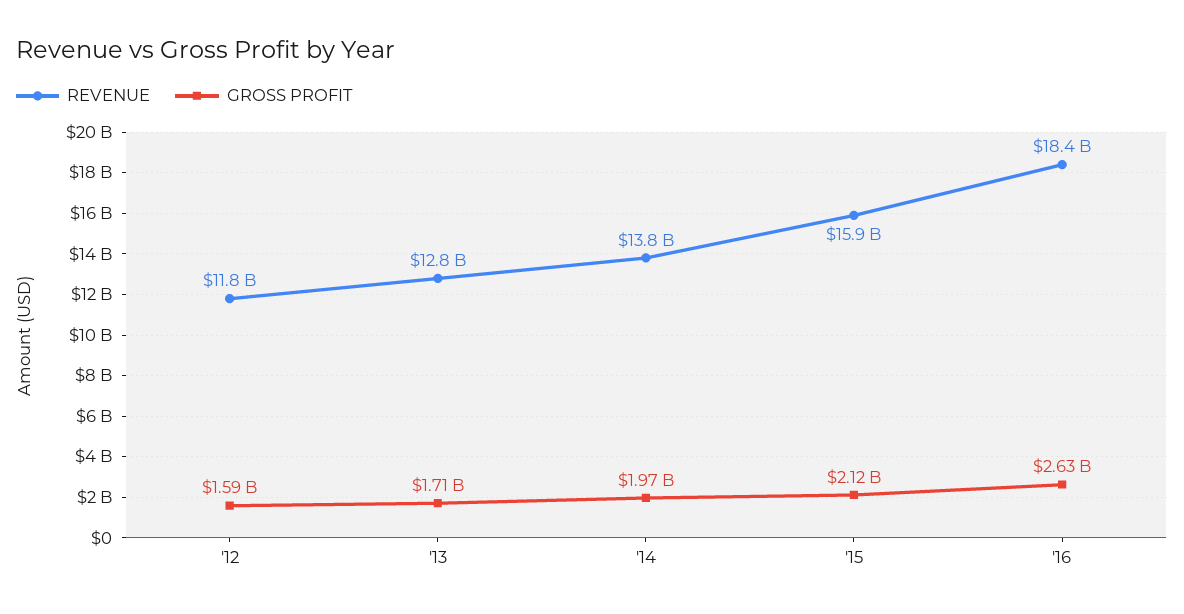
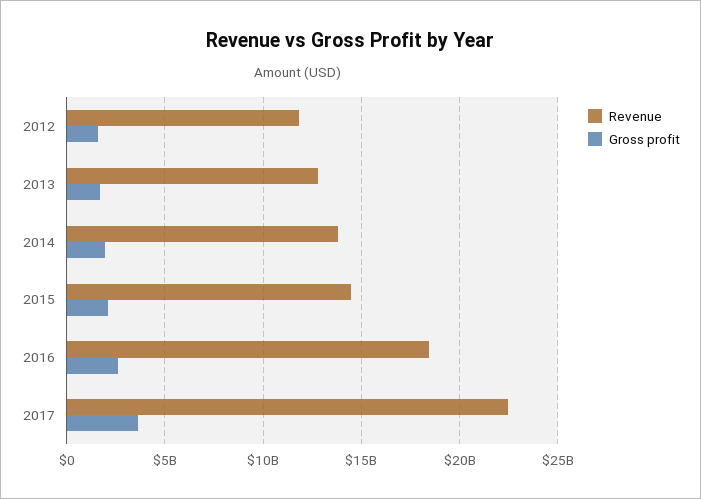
REVENUE, '15: 15900000000 -> 14500000000
REVENUE, 2017: none -> 22500000000
GROSS PROFIT, 2017: none -> 3500000000

